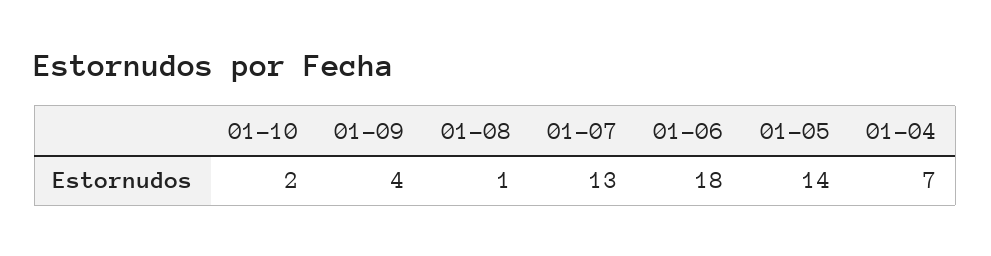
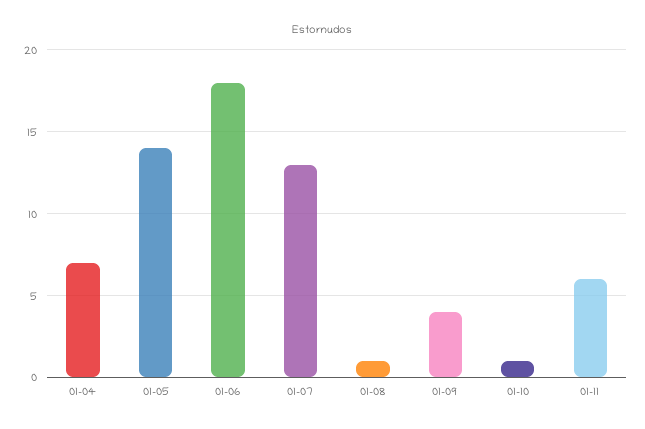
01-10: 2 -> 1
01-11: none -> 6

